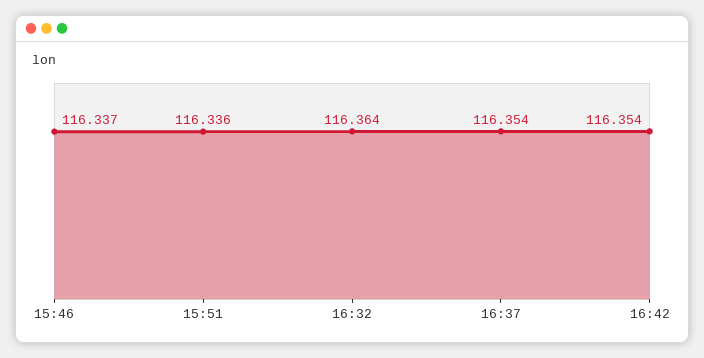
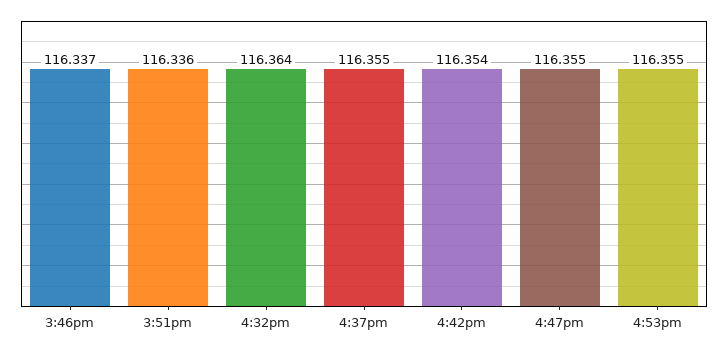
16:37: 116.354 -> 116.355
4:47pm: none -> 116.355
4:53pm: none -> 116.355

